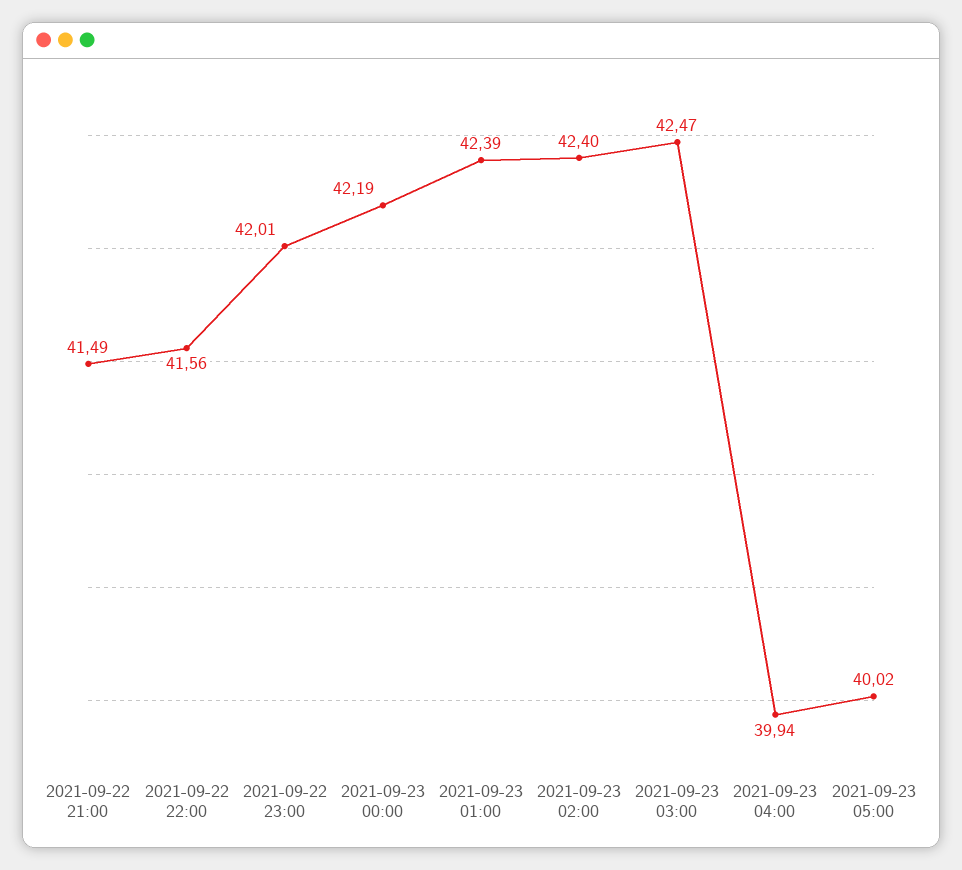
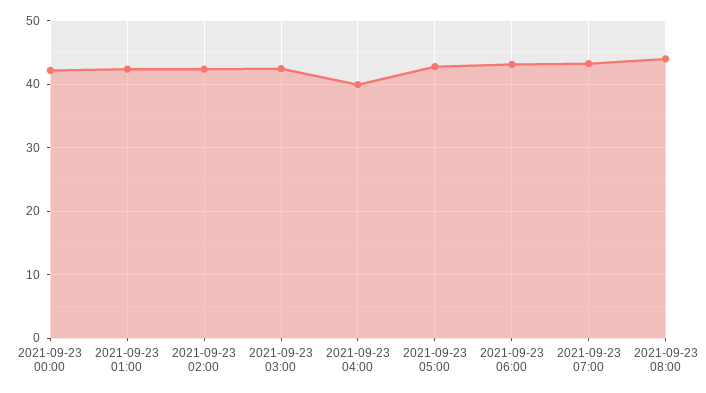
2021-09-22 21:00: 41.49 -> none
2021-09-22 22:00: 41.56 -> none
2021-09-22 23:00: 42.01 -> none
2021-09-23 05:00: 40.02 -> 43
2021-09-23 06:00: none -> 43
2021-09-23 07:00: none -> 43
2021-09-23 08:00: none -> 44

